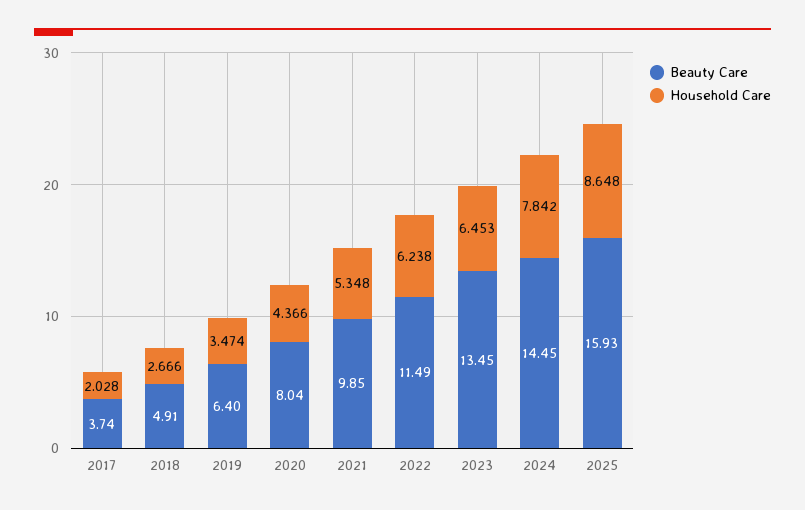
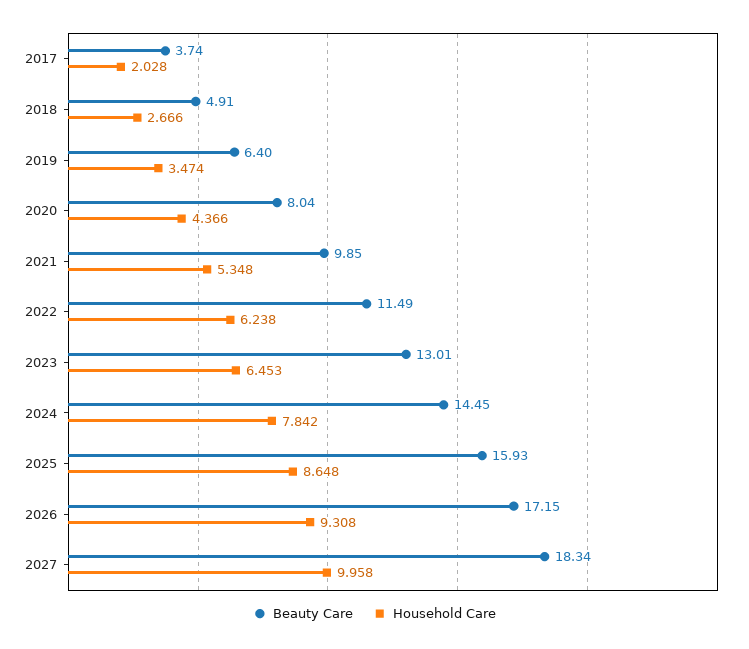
Beauty Care, 2023: 13.45 -> 13.01
Beauty Care, 2026: none -> 17.15
Household Care, 2026: none -> 9.308
Beauty Care, 2027: none -> 18.34
Household Care, 2027: none -> 9.958

